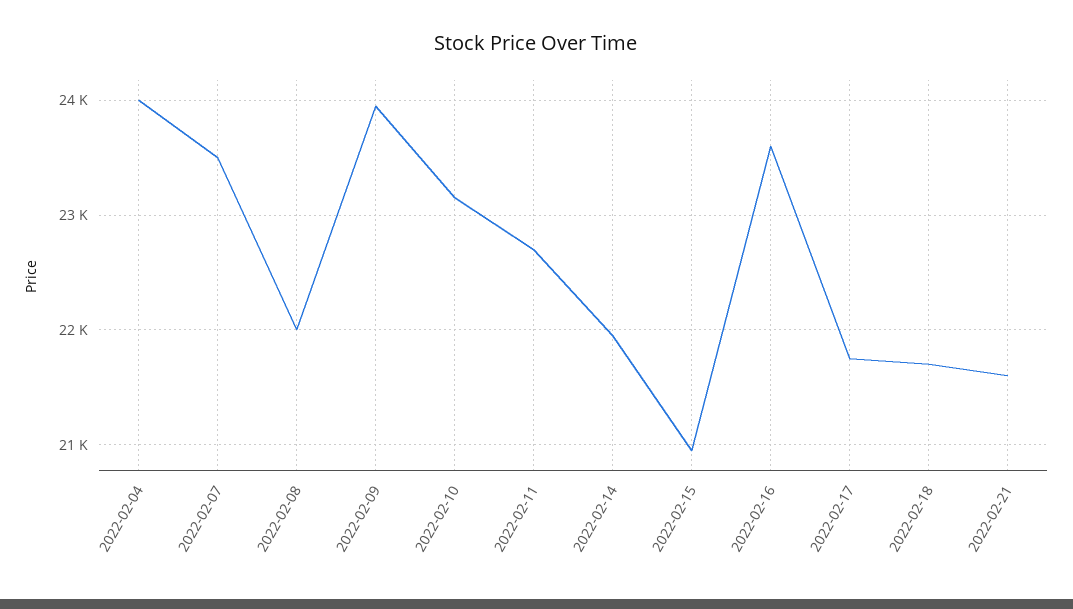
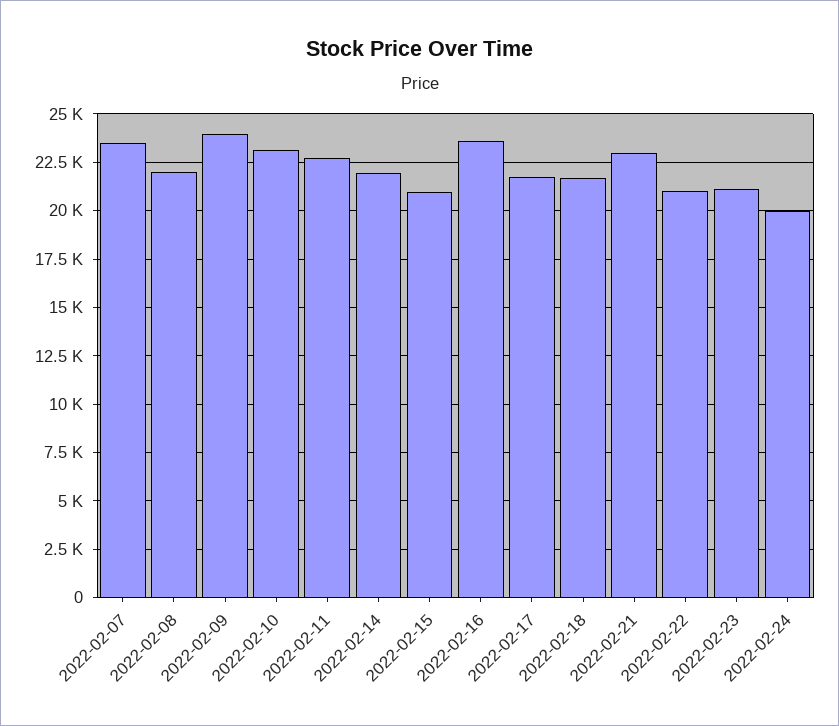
2022-02-04: 24000 -> none
2022-02-21: 21600 -> 23000
2022-02-22: none -> 21000
2022-02-23: none -> 21000
2022-02-24: none -> 20000

